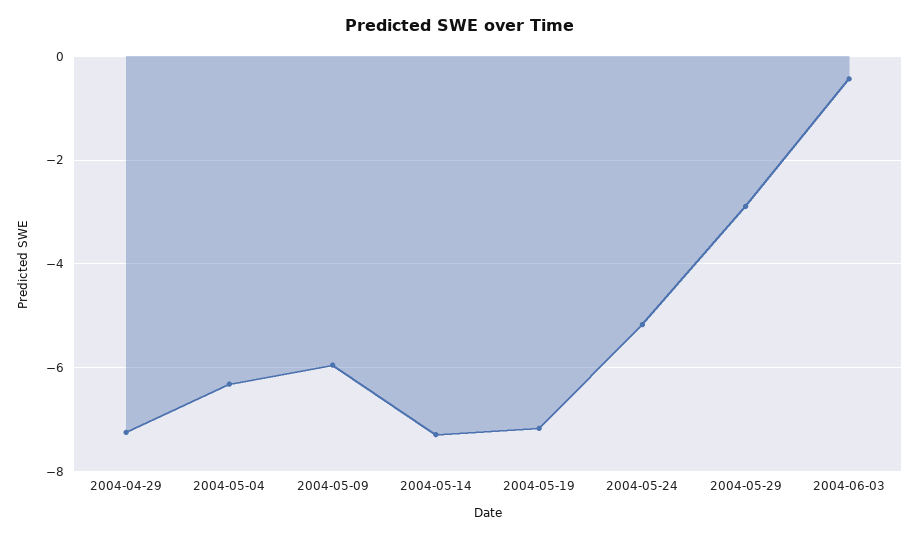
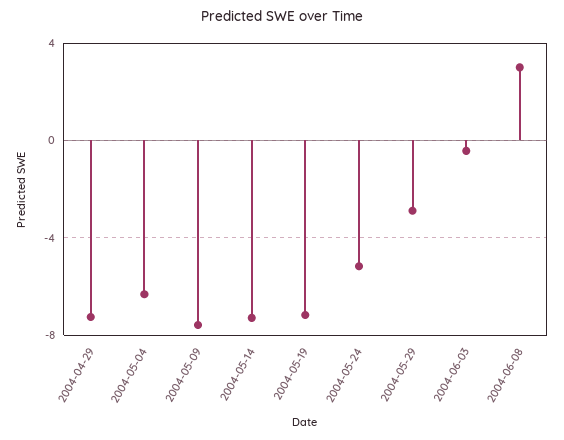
2004-05-09: -6 -> -7.5
2004-06-08: none -> 3

